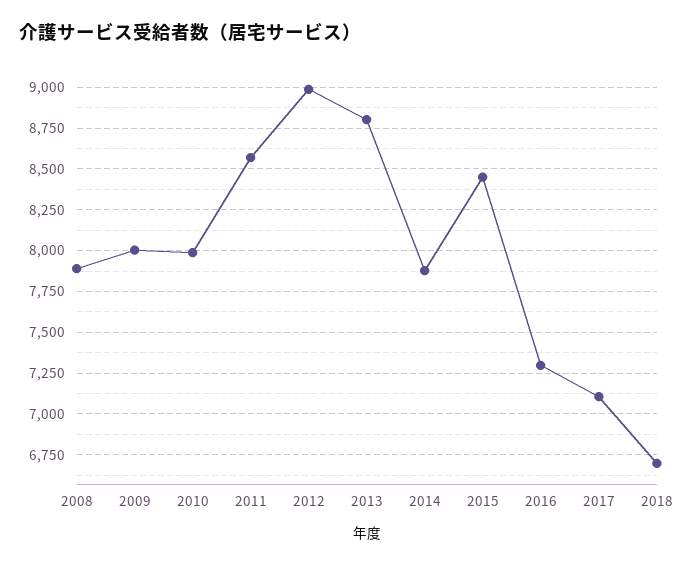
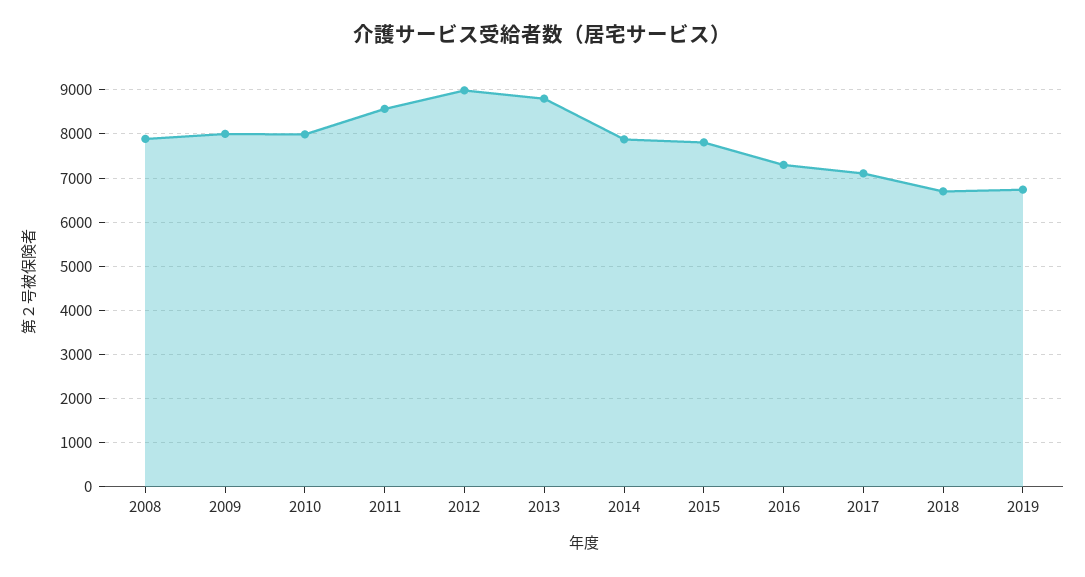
2015: 8450 -> 7800
2019: none -> 6800

